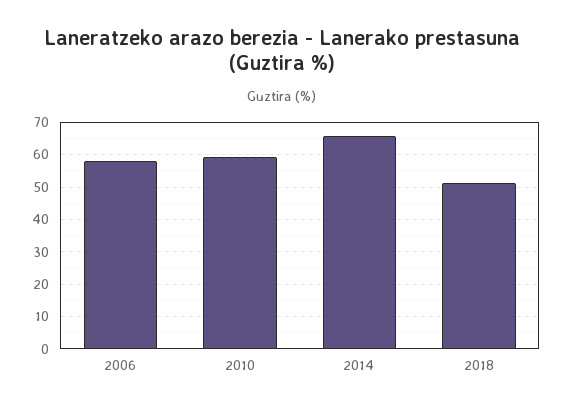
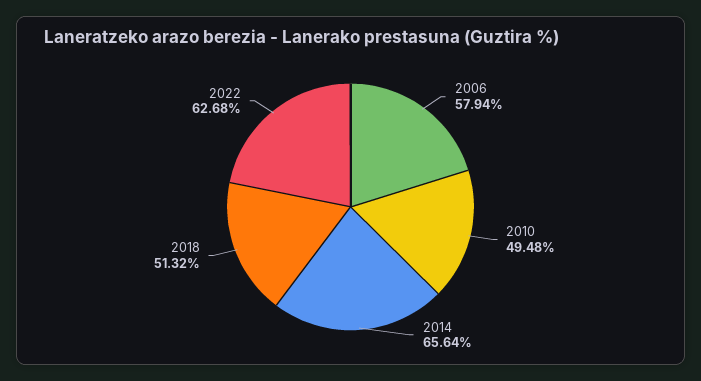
2010: 60 -> 49.48
2022: none -> 62.68

